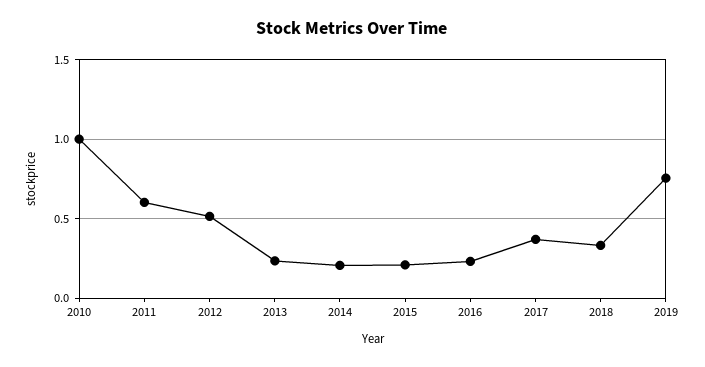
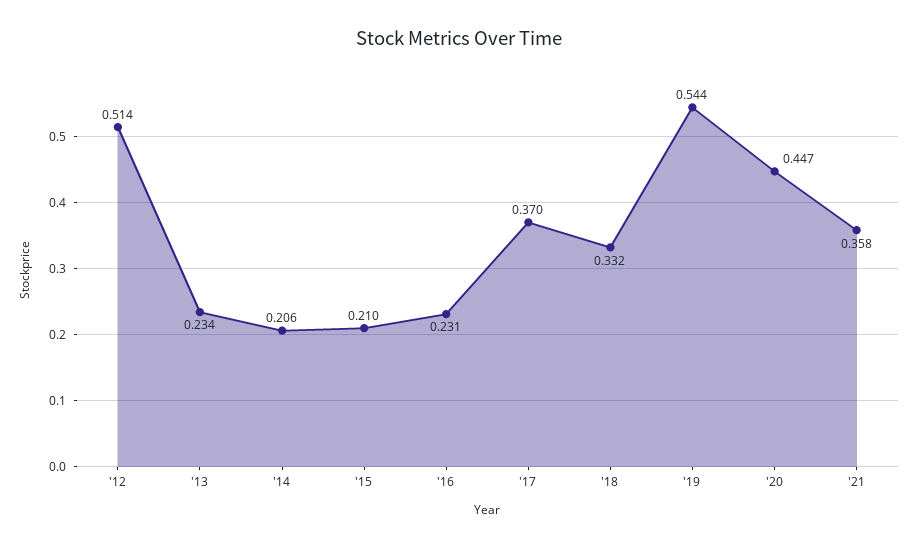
2010: 1 -> none
2011: 0.6 -> none
2019: 0.75 -> 0.544
'20: none -> 0.447
'21: none -> 0.358

